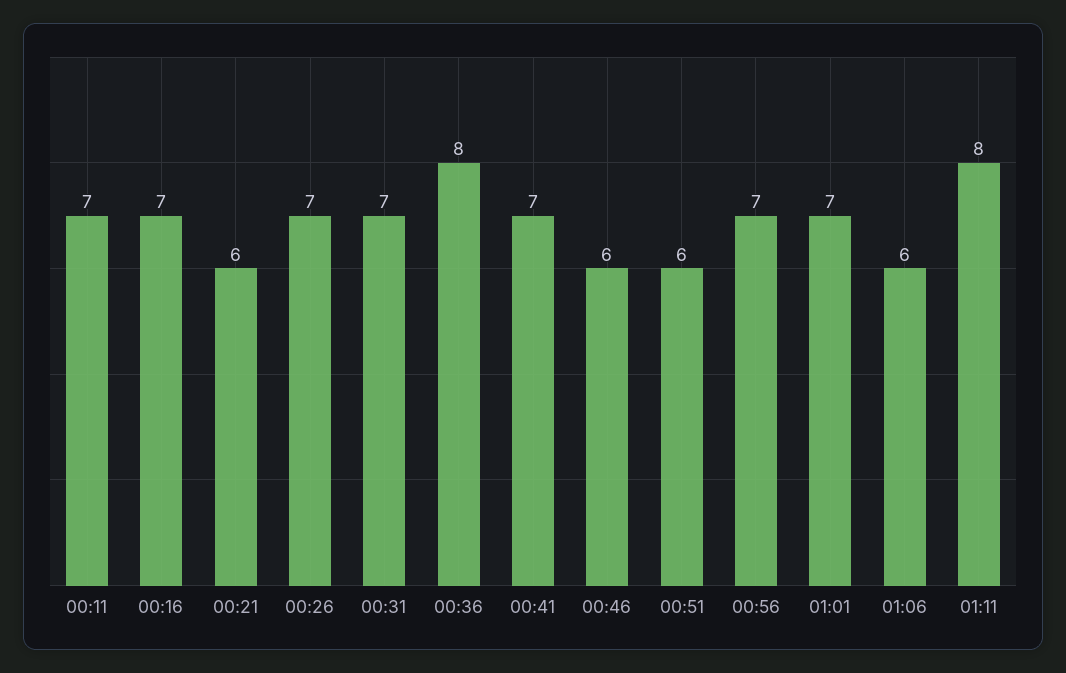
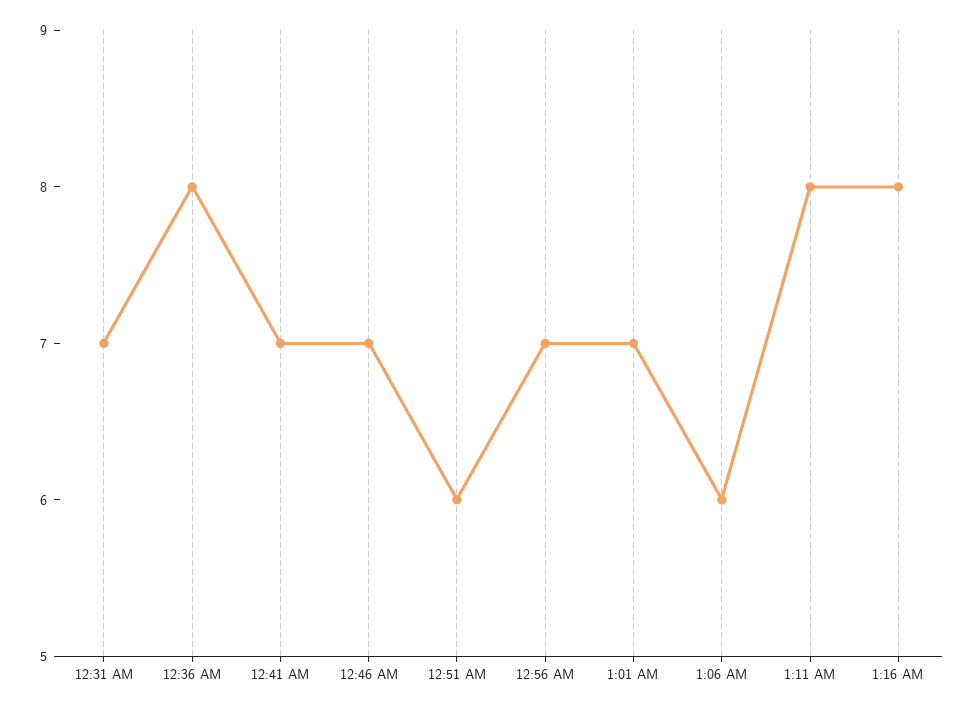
00:11: 7 -> none
00:16: 7 -> none
00:21: 6 -> none
00:26: 7 -> none
00:46: 6 -> 7
1:16 AM: none -> 8

